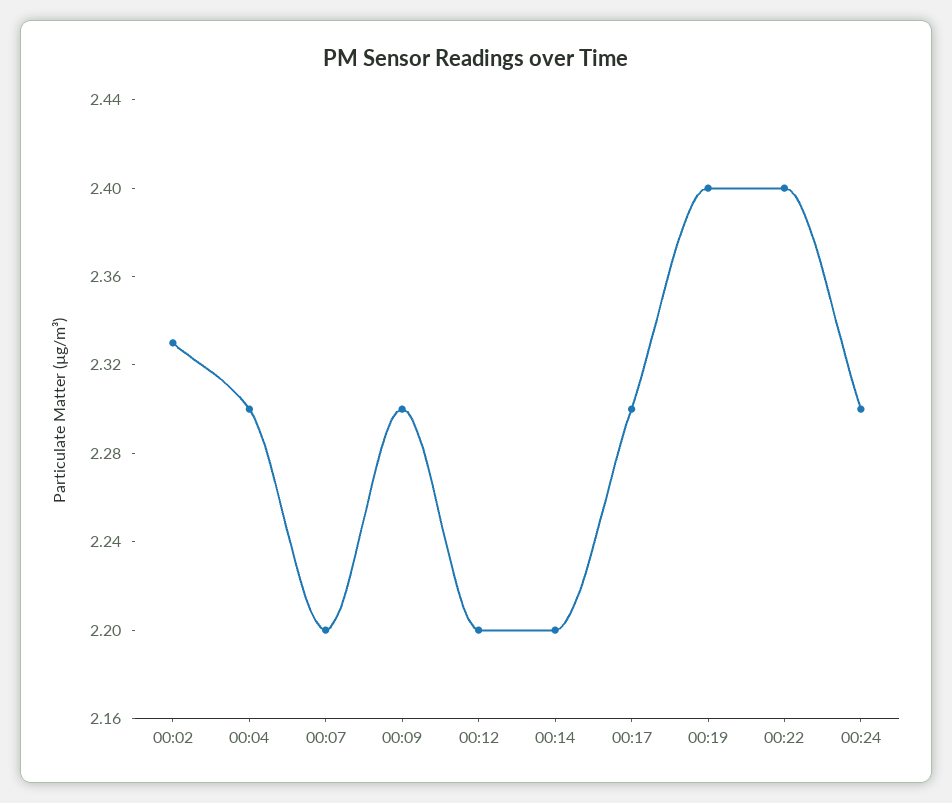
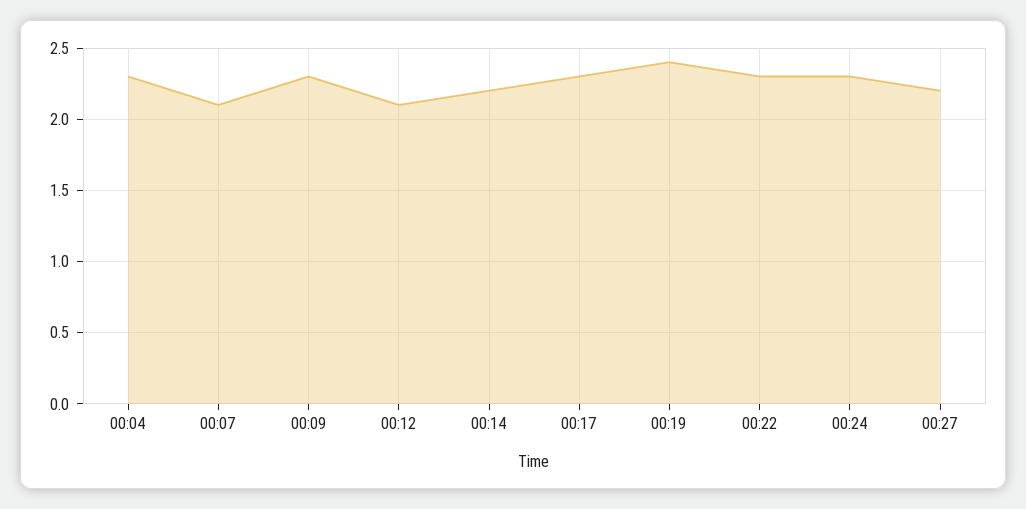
00:02: 2.33 -> none
00:07: 2.2 -> 2.1
00:12: 2.2 -> 2.1
00:22: 2.4 -> 2.3
00:27: none -> 2.2

